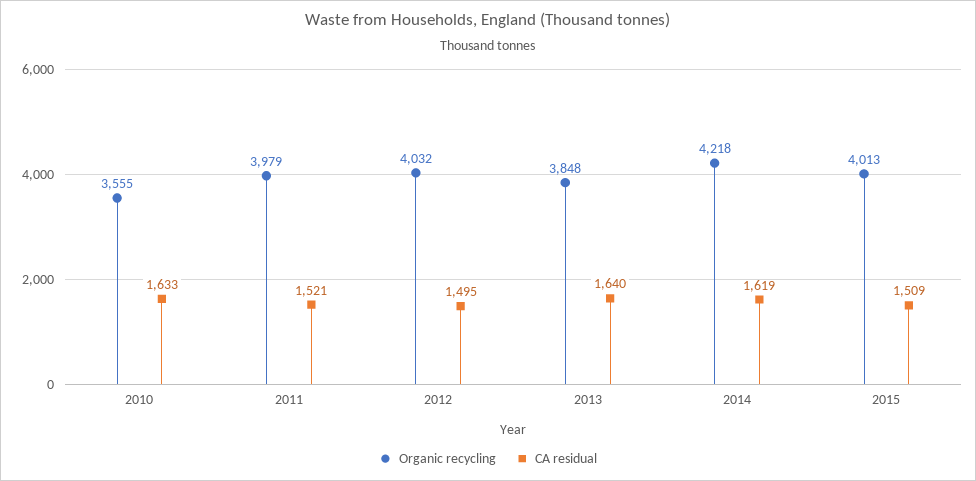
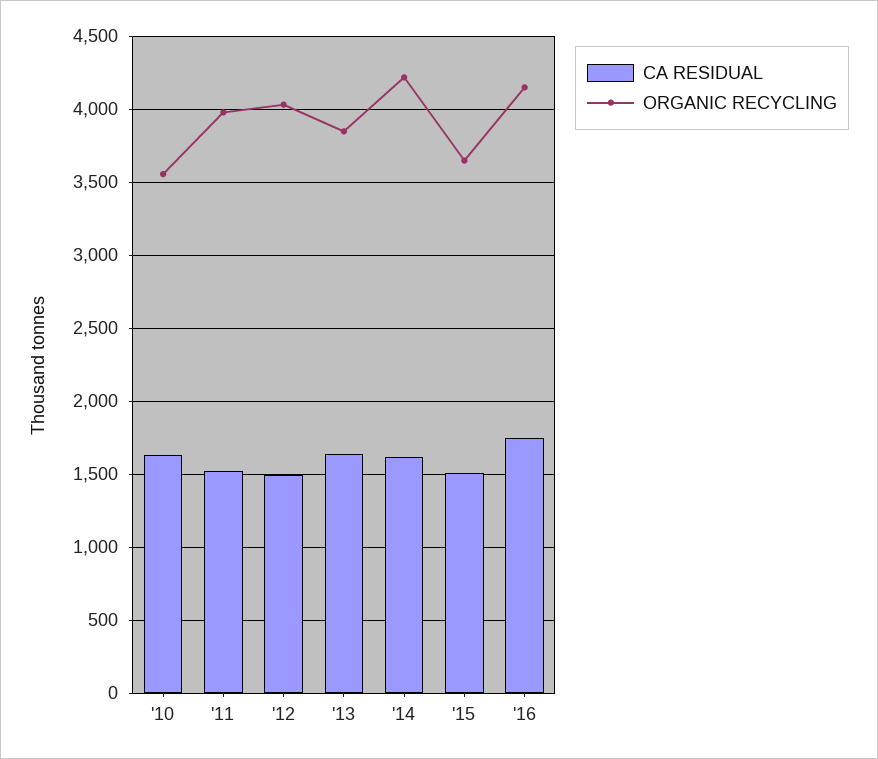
Organic recycling, 2015: 4013 -> 3650
CA residual, '16: none -> 1750
Organic recycling, '16: none -> 4150

